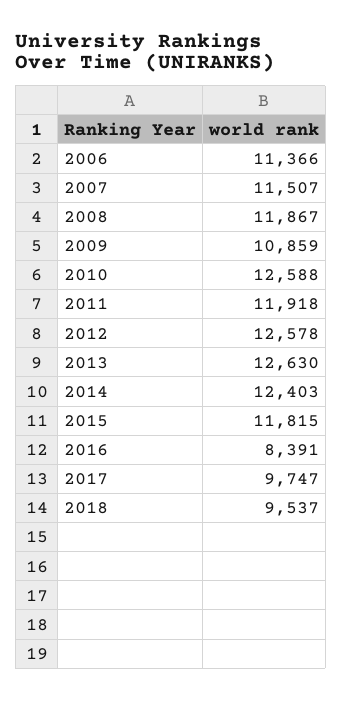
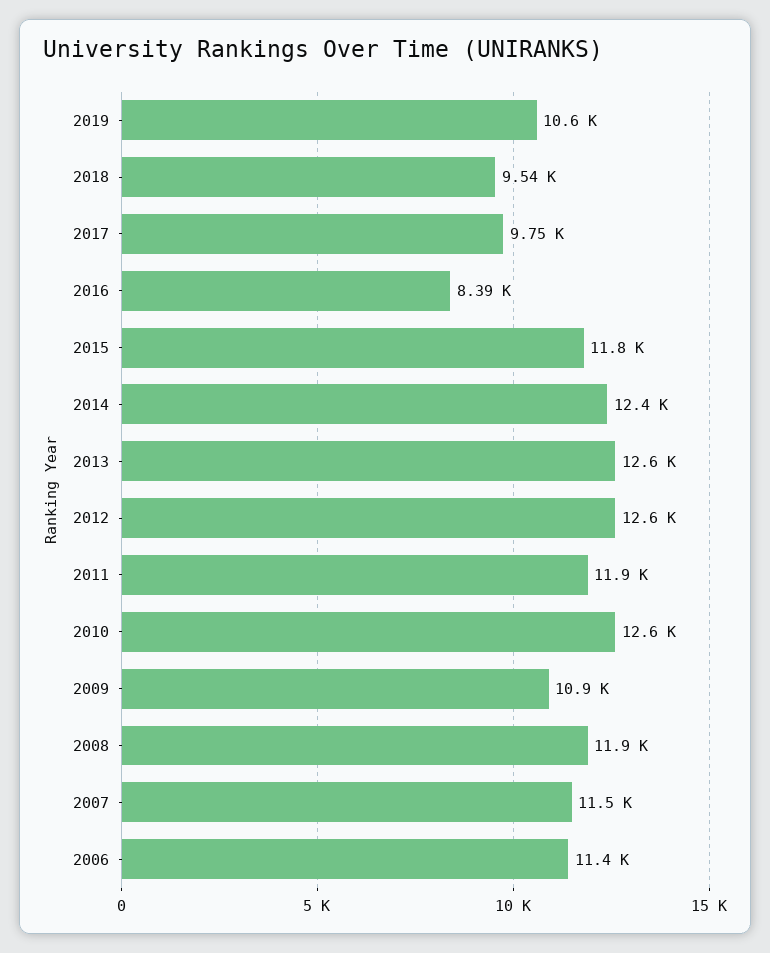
2019: none -> 10600

